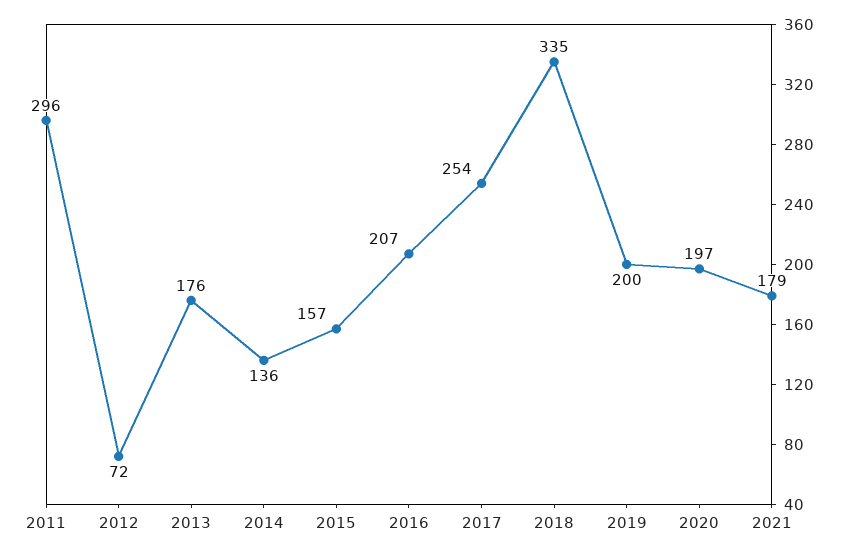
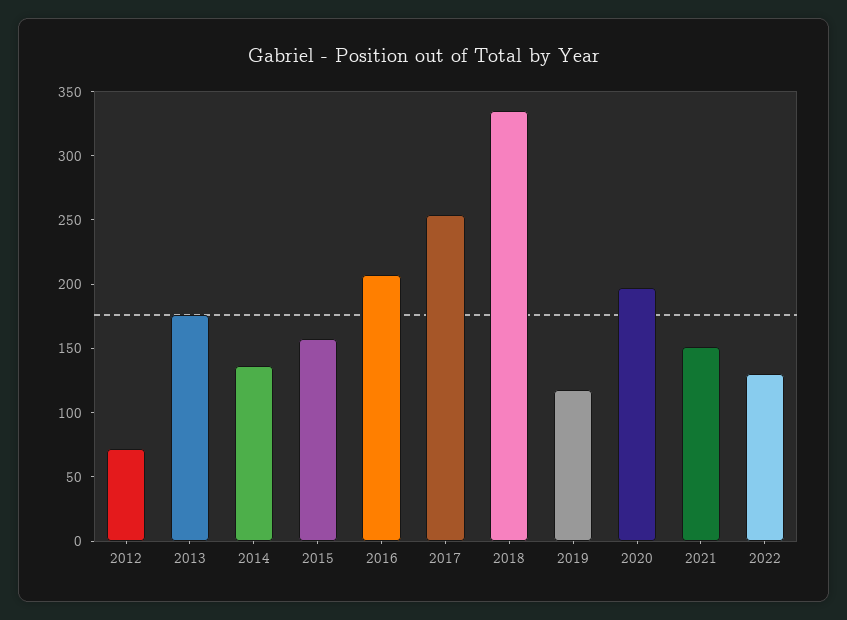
2011: 296 -> none
2019: 200 -> 120
2021: 179 -> 150
2022: none -> 130

